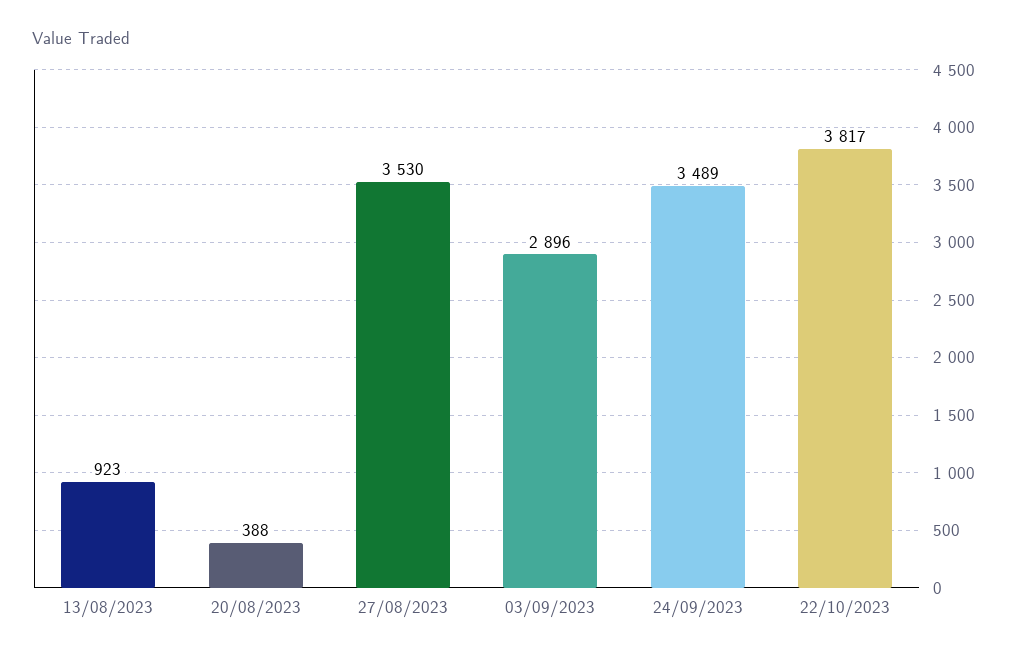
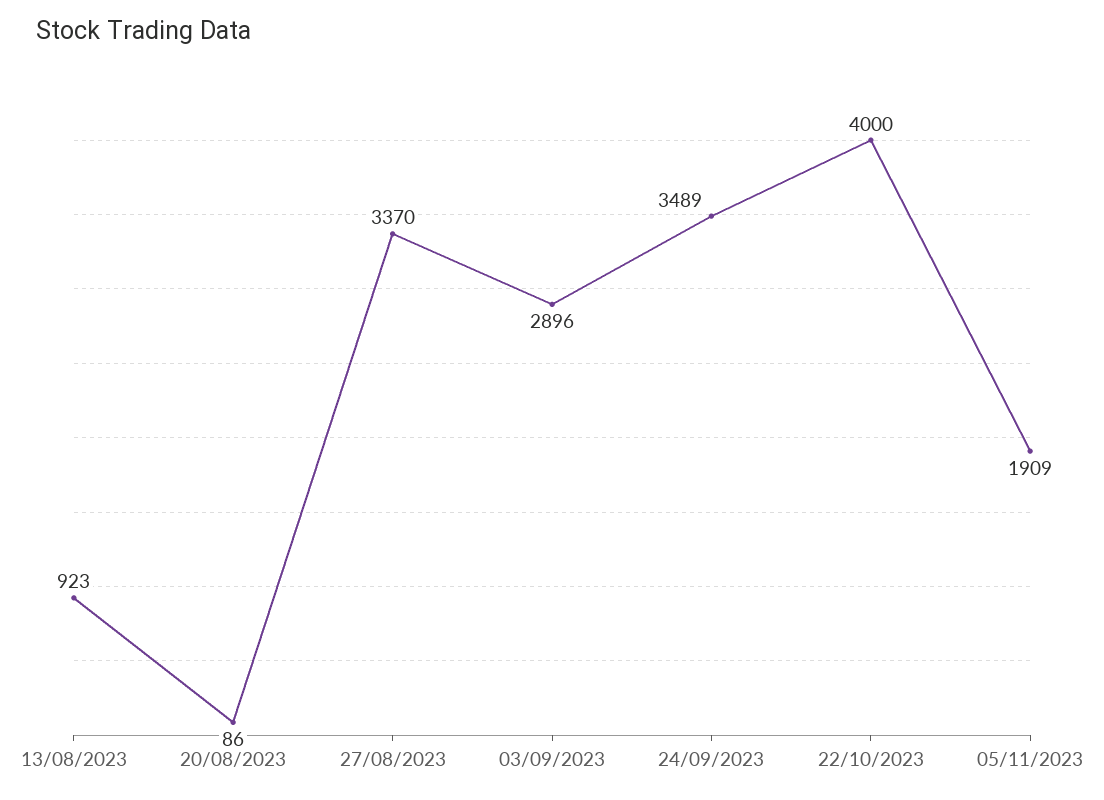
20/08/2023: 388 -> 86
27/08/2023: 3530 -> 3370
22/10/2023: 3817 -> 4000
05/11/2023: none -> 1909

